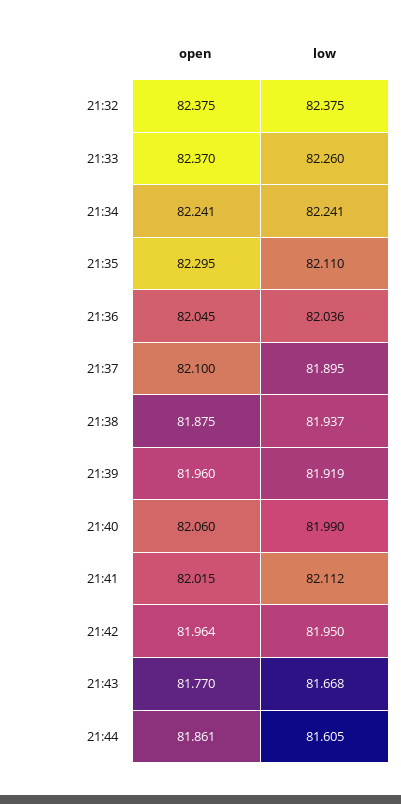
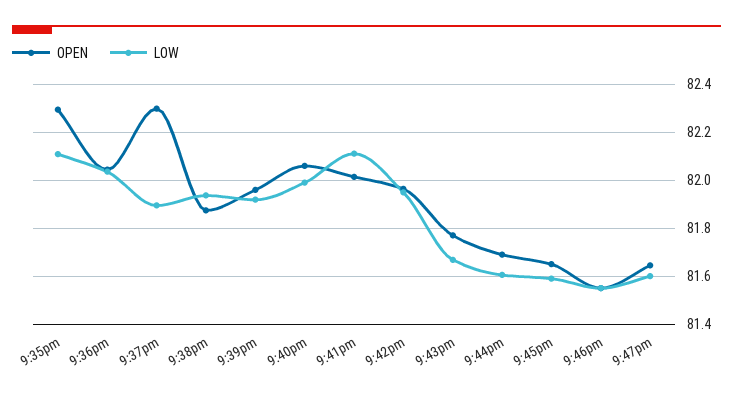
open, 21:32: 82.375 -> none
low, 21:32: 82.375 -> none
open, 21:33: 82.37 -> none
low, 21:33: 82.26 -> none
open, 21:34: 82.241 -> none
low, 21:34: 82.241 -> none
open, 21:37: 82.1 -> 82.3
open, 21:44: 81.861 -> 81.7
open, 9:45pm: none -> 81.65
low, 9:45pm: none -> 81.6
open, 9:46pm: none -> 81.55
low, 9:46pm: none -> 81.55
open, 9:47pm: none -> 81.65
low, 9:47pm: none -> 81.6

